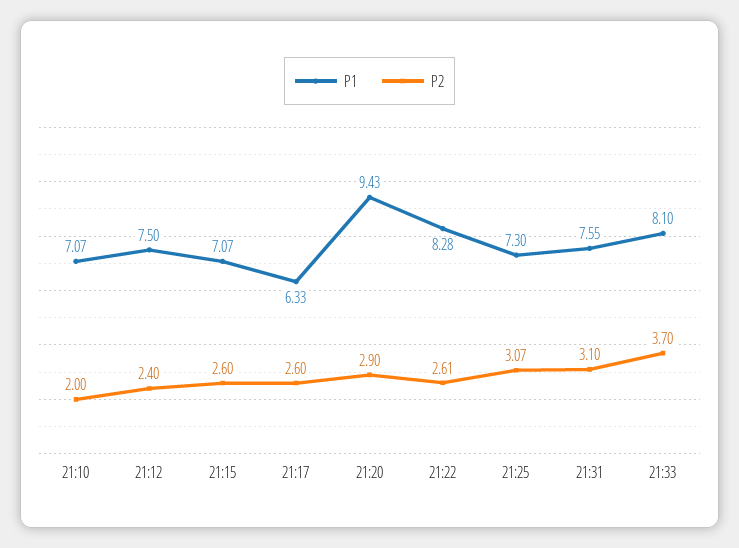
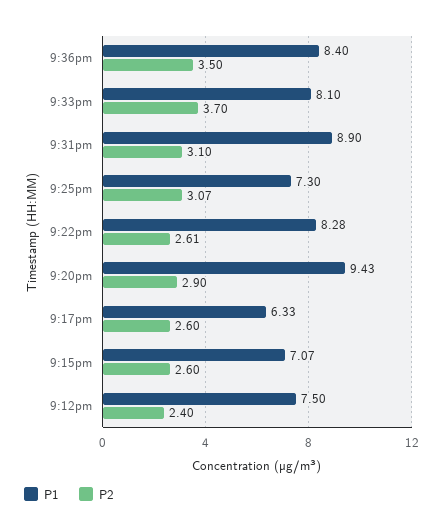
P1, 21:10: 7.07 -> none
P2, 21:10: 2 -> none
P1, 21:31: 7.55 -> 8.9
P1, 9:36pm: none -> 8.4
P2, 9:36pm: none -> 3.5

